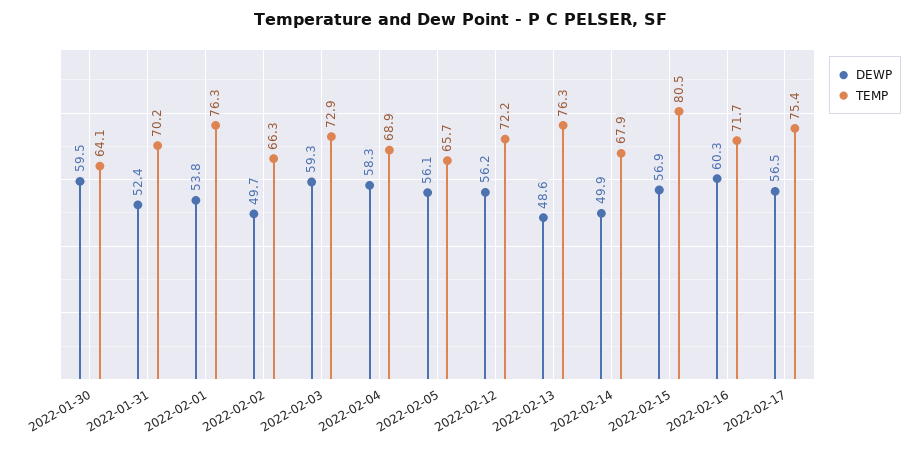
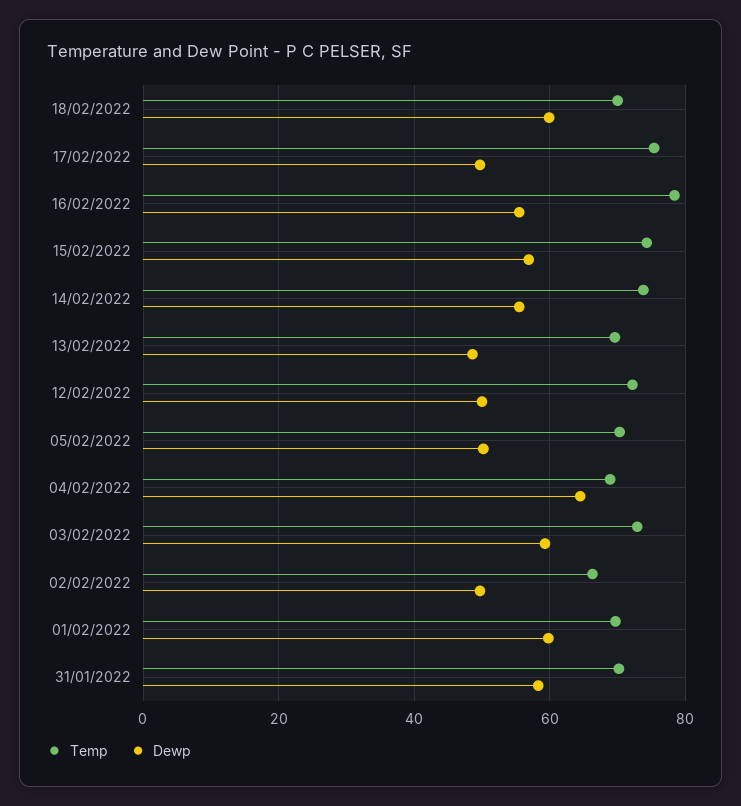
DEWP, 2022-01-30: 59.5 -> none
TEMP, 2022-01-30: 64.1 -> none
DEWP, 2022-01-31: 52.4 -> 58
DEWP, 2022-02-01: 53.8 -> 60
TEMP, 2022-02-01: 76.3 -> 70
DEWP, 2022-02-04: 58.3 -> 64
DEWP, 2022-02-05: 56.1 -> 50
TEMP, 2022-02-05: 65.7 -> 70
DEWP, 2022-02-12: 56.2 -> 50
TEMP, 2022-02-13: 76.3 -> 70
DEWP, 2022-02-14: 49.9 -> 56
TEMP, 2022-02-14: 67.9 -> 74
TEMP, 2022-02-15: 80.5 -> 74
DEWP, 2022-02-16: 60.3 -> 56
TEMP, 2022-02-16: 71.7 -> 78
DEWP, 2022-02-17: 56.5 -> 50
TEMP, 18/02/2022: none -> 70
DEWP, 18/02/2022: none -> 60

